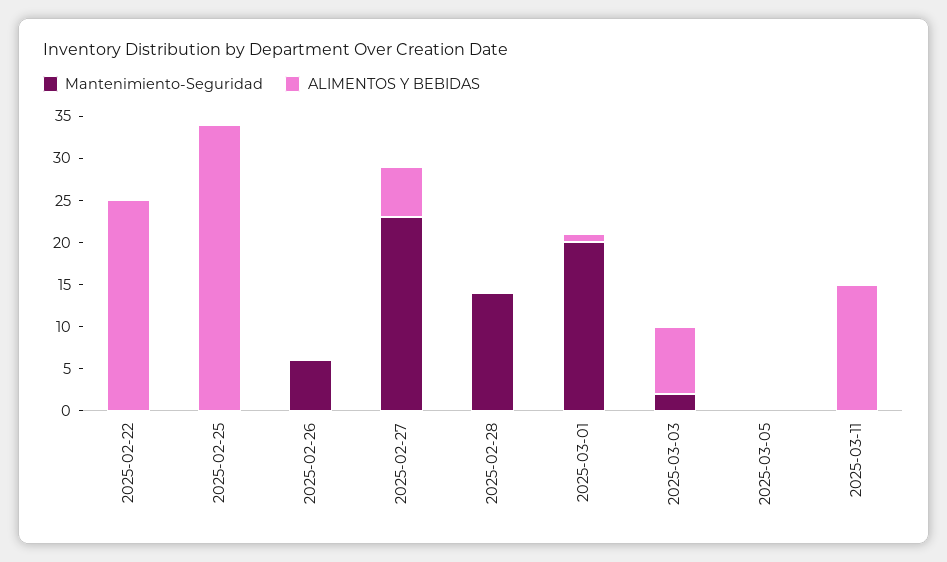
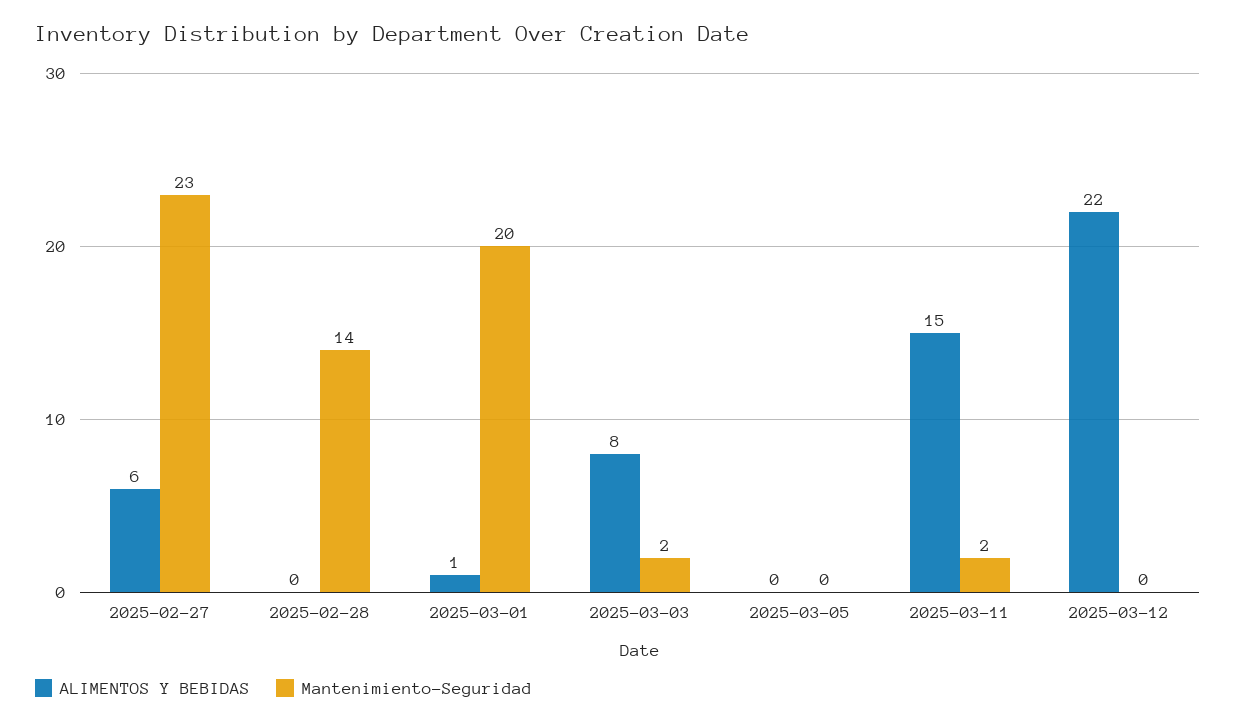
Mantenimiento-Seguridad, 2025-02-22: 0 -> none
ALIMENTOS Y BEBIDAS, 2025-02-22: 25 -> none
Mantenimiento-Seguridad, 2025-02-25: 0 -> none
ALIMENTOS Y BEBIDAS, 2025-02-25: 34 -> none
Mantenimiento-Seguridad, 2025-02-26: 6 -> none
ALIMENTOS Y BEBIDAS, 2025-02-26: 0 -> none
Mantenimiento-Seguridad, 2025-03-11: 0 -> 2
ALIMENTOS Y BEBIDAS, 2025-03-12: none -> 22
Mantenimiento-Seguridad, 2025-03-12: none -> 0

